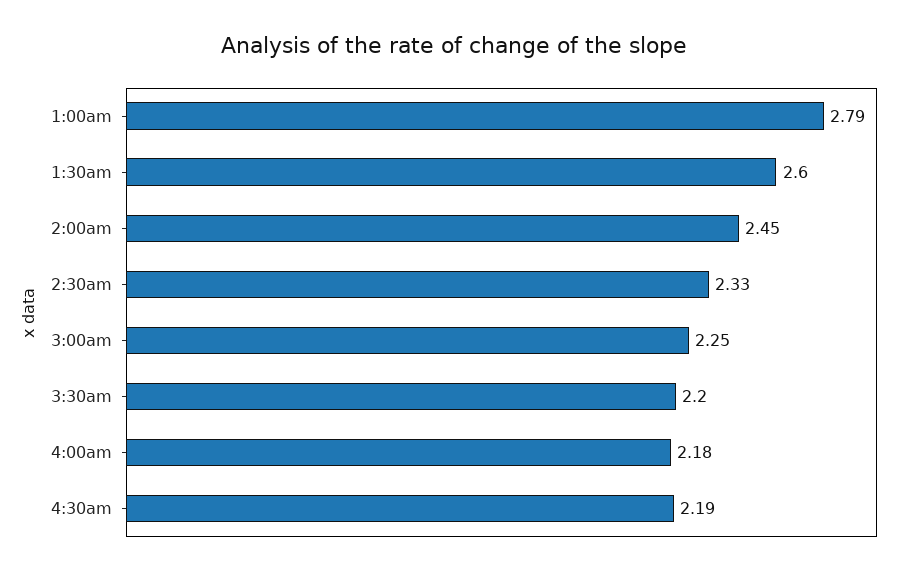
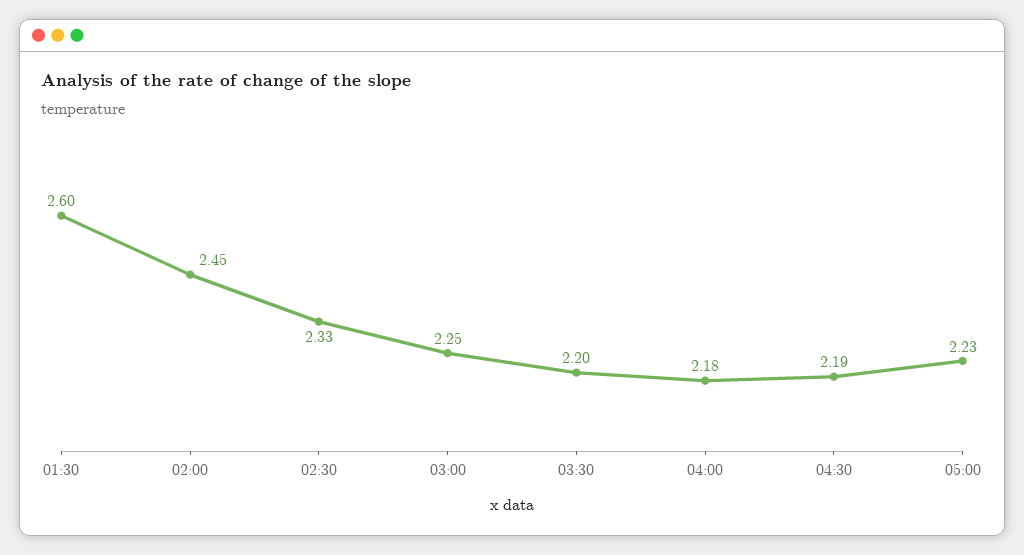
1:00am: 2.79 -> none
05:00: none -> 2.23

